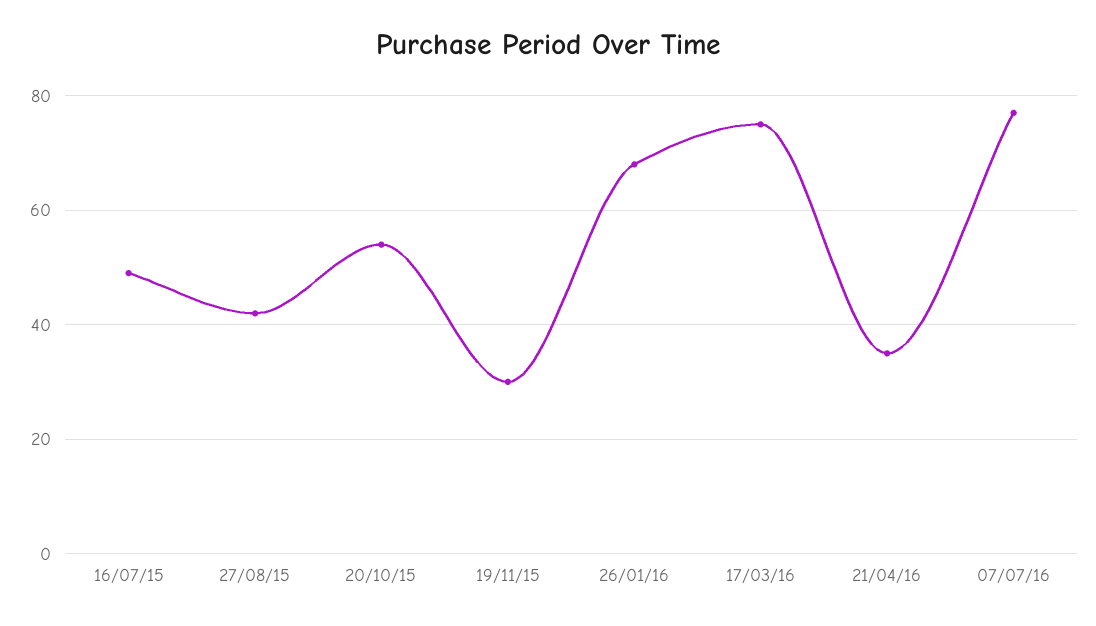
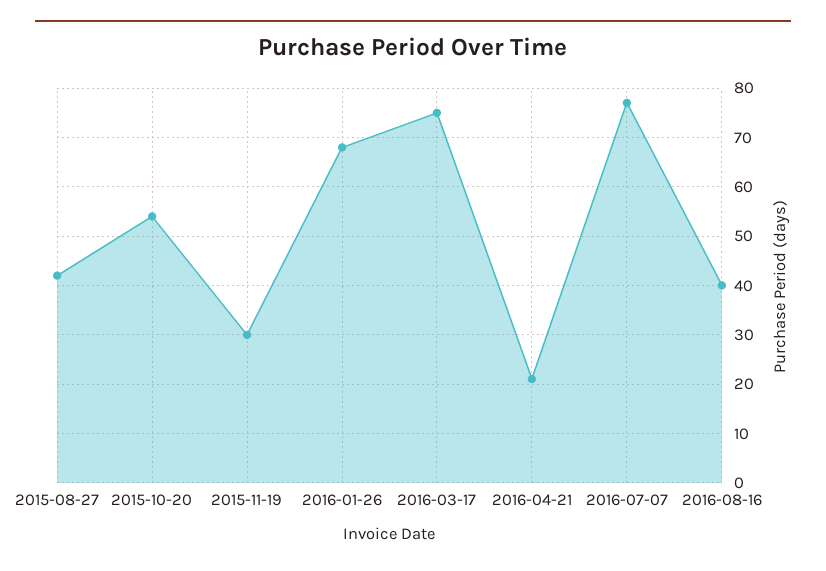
16/07/15: 50 -> none
21/04/16: 35 -> 20
2016-08-16: none -> 40

